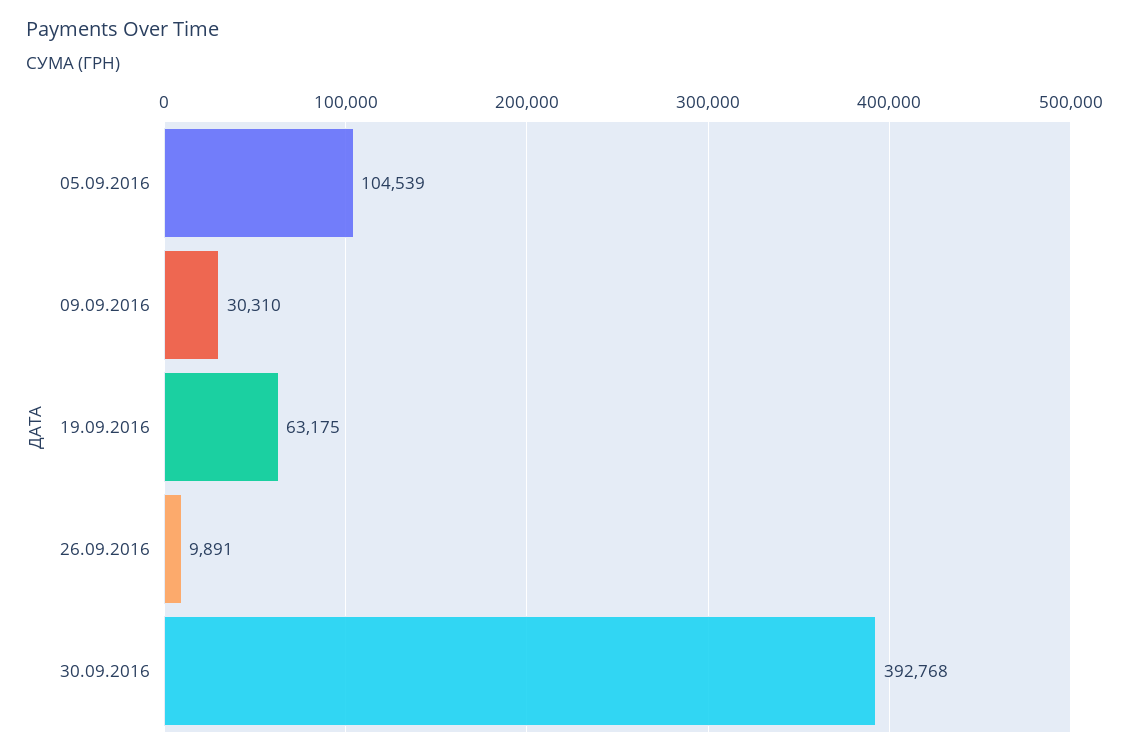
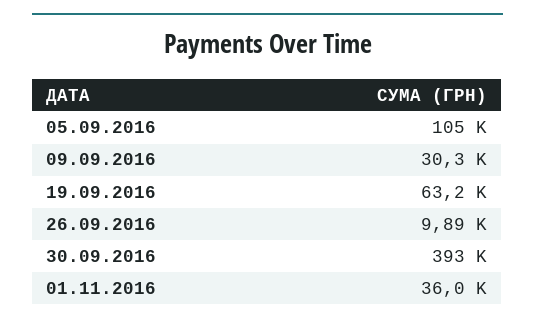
01.11.2016: none -> 36000

